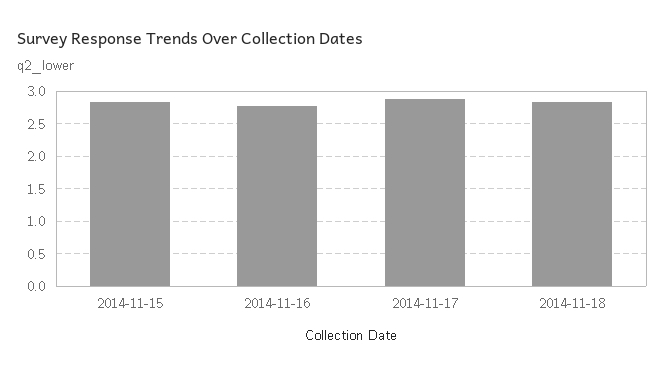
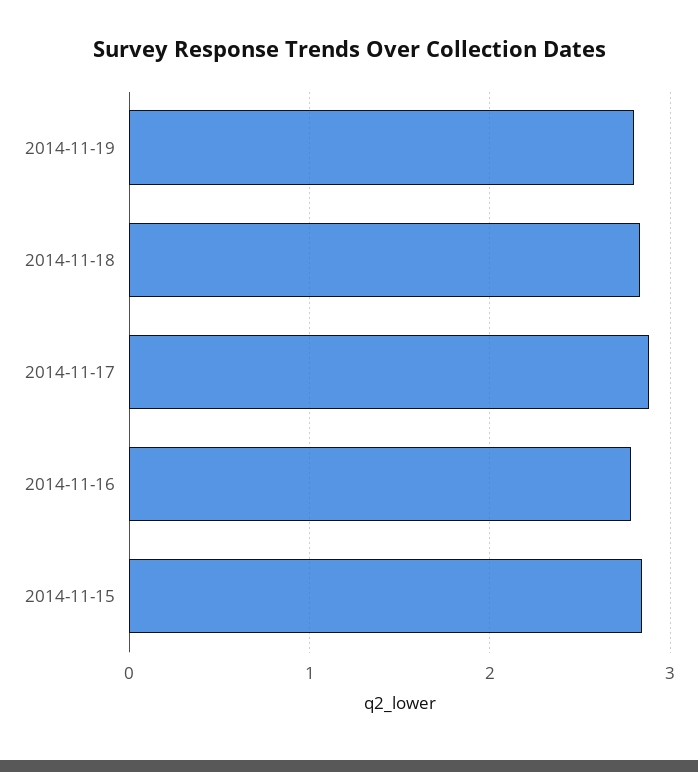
2014-11-19: none -> 2.8

